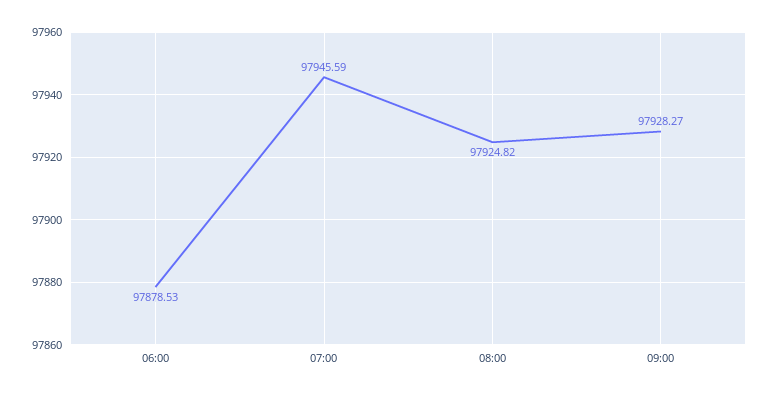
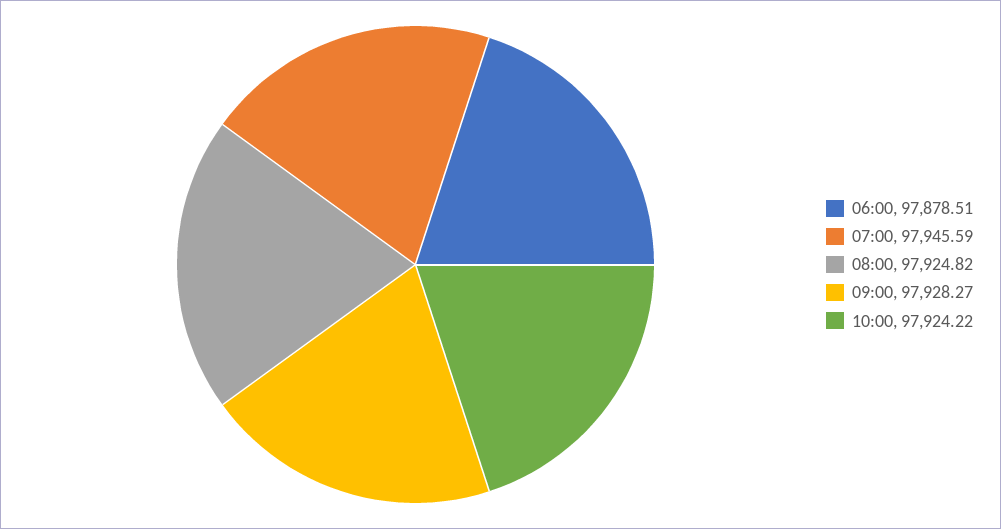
06:00: 97878.53 -> 97878.51
10:00: none -> 97924.22

